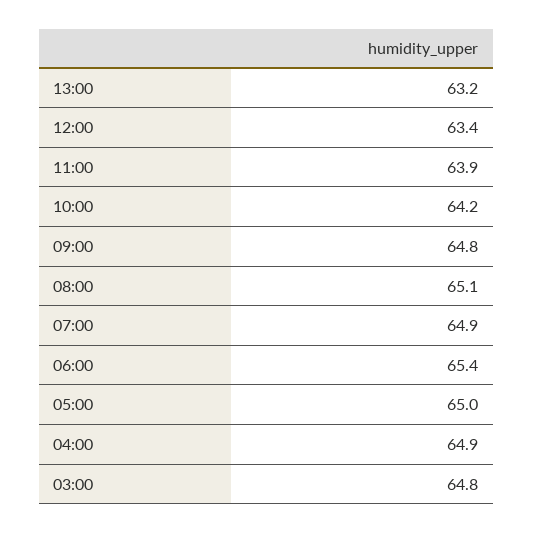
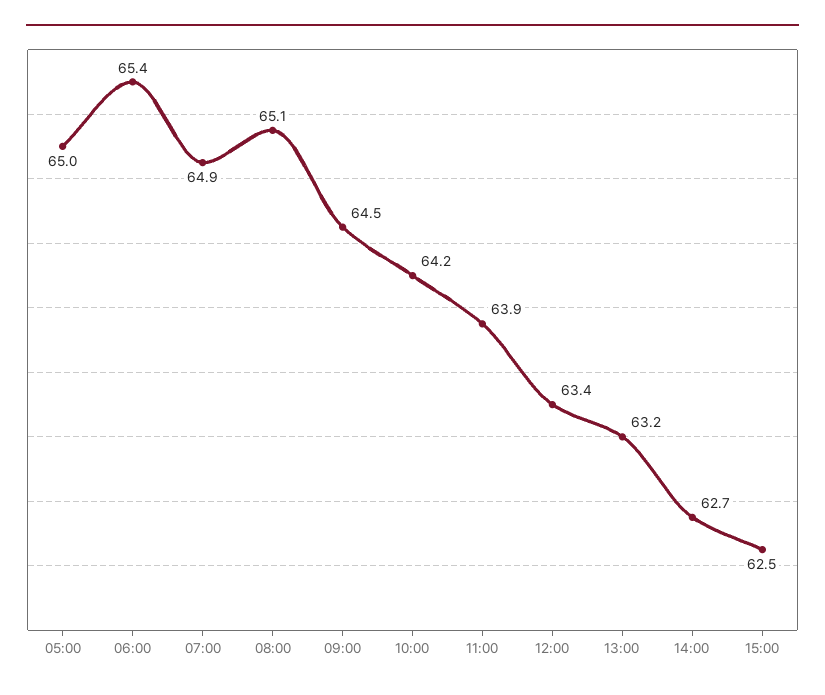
09:00: 64.8 -> 64.5
04:00: 64.9 -> none
03:00: 64.8 -> none
14:00: none -> 62.7
15:00: none -> 62.5

